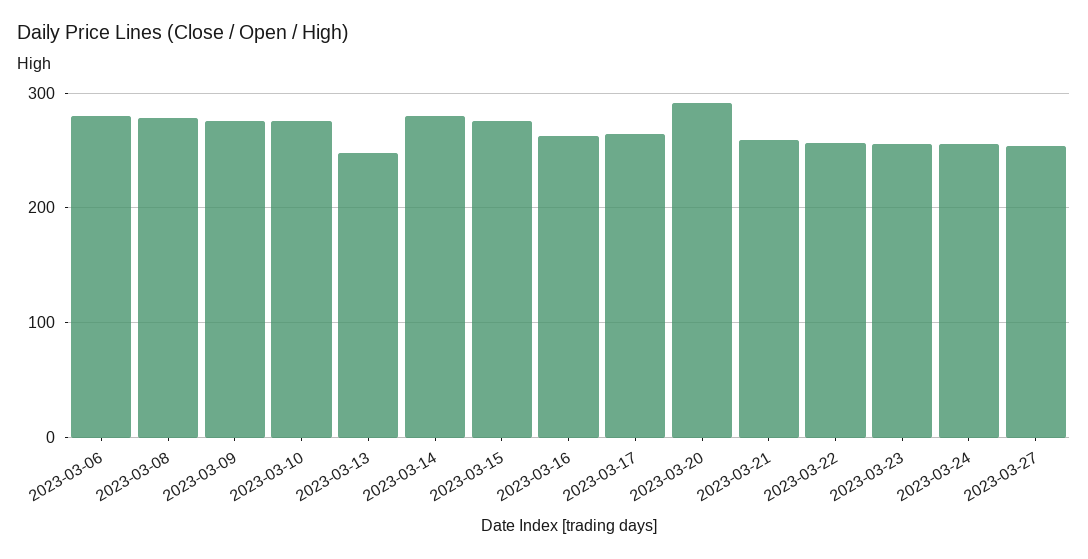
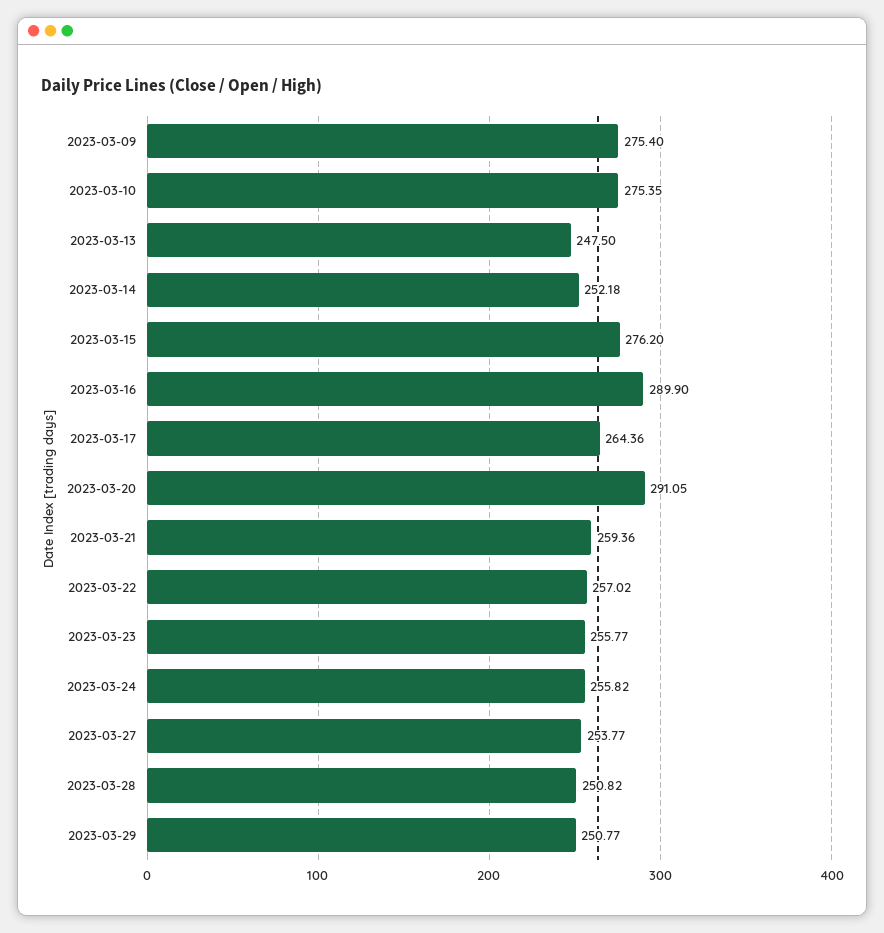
2023-03-06: 280 -> none
2023-03-08: 280 -> none
2023-03-14: 280 -> 252.18
2023-03-16: 260 -> 289.9
2023-03-28: none -> 250.82
2023-03-29: none -> 250.77

